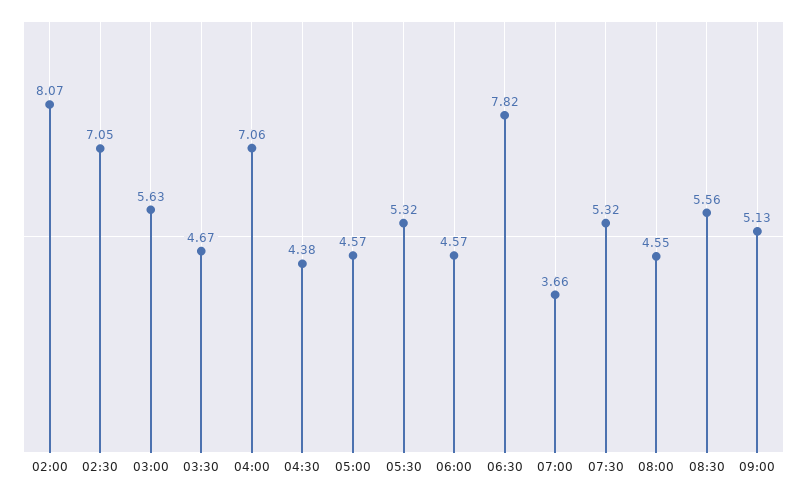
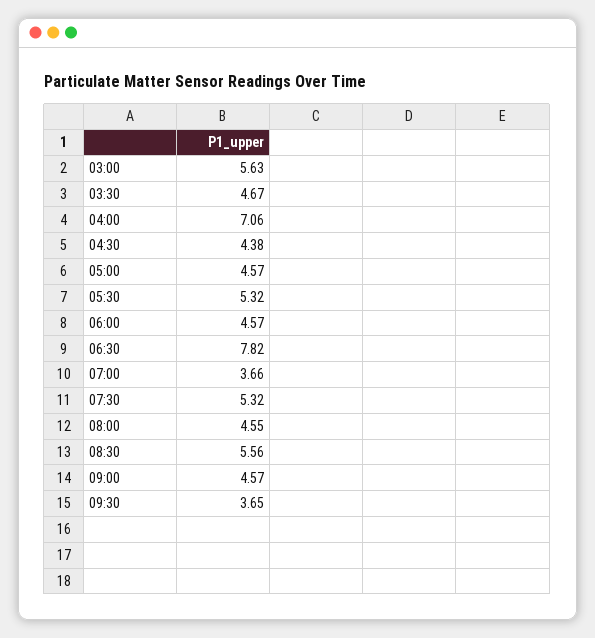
02:00: 8.07 -> none
02:30: 7.05 -> none
09:00: 5.13 -> 4.57
09:30: none -> 3.65

